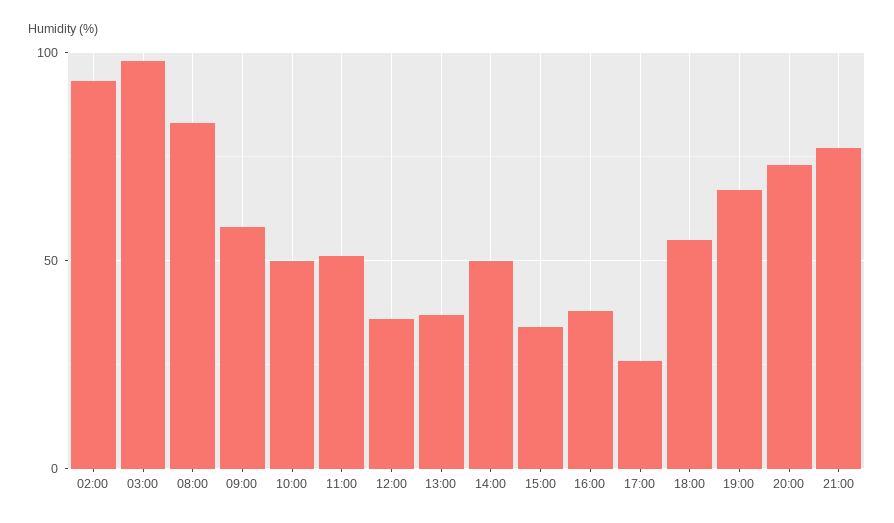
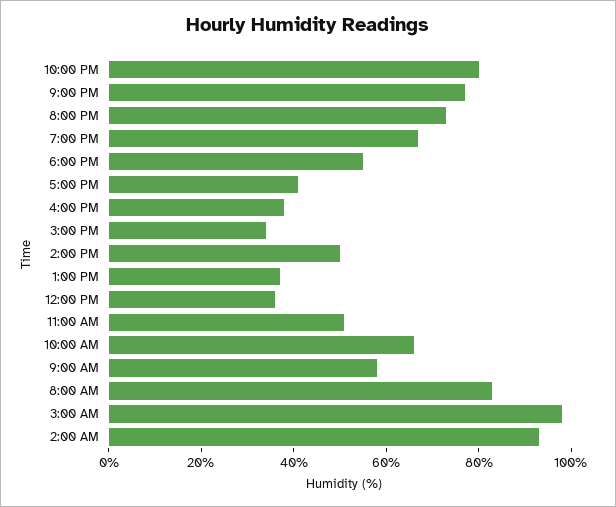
10:00: 50 -> 65
17:00: 25 -> 40
10:00 PM: none -> 80

